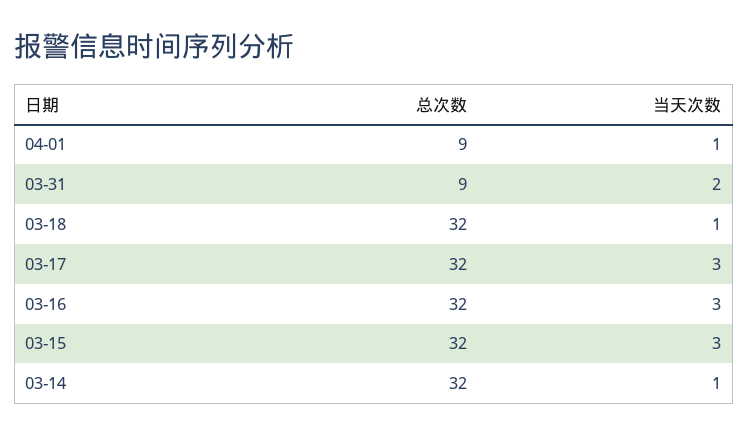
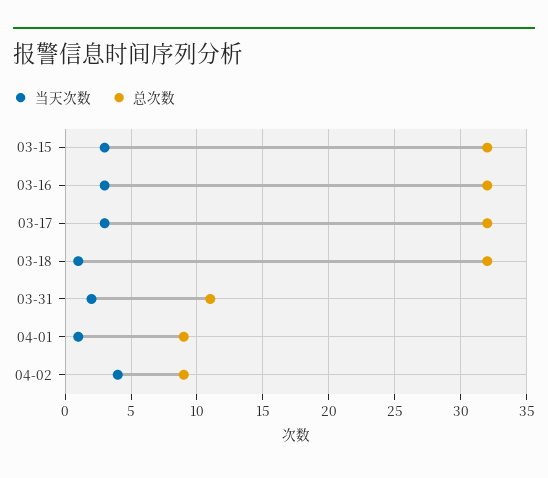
总次数, 03-31: 9 -> 11
总次数, 03-14: 32 -> none
当天次数, 03-14: 1 -> none
当天次数, 04-02: none -> 4
总次数, 04-02: none -> 9

